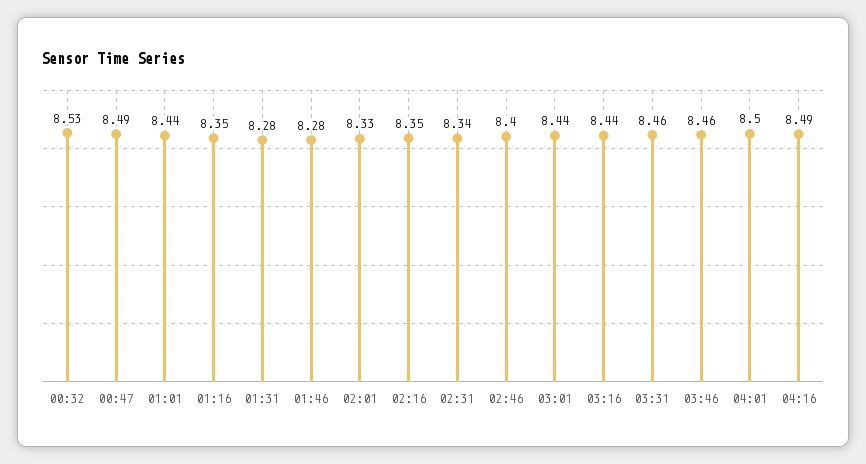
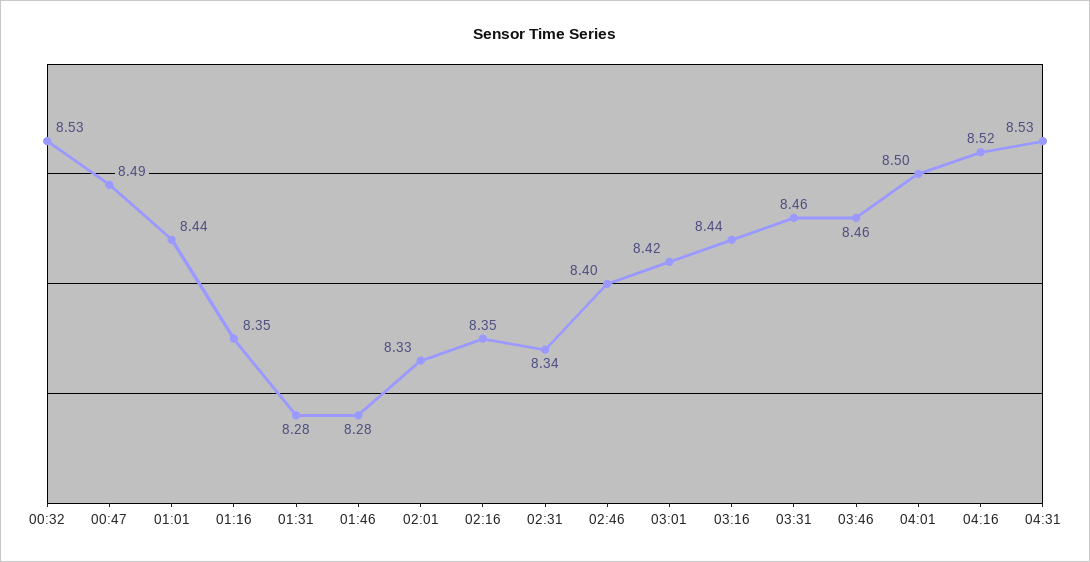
03:01: 8.44 -> 8.42
04:16: 8.49 -> 8.52
04:31: none -> 8.53

